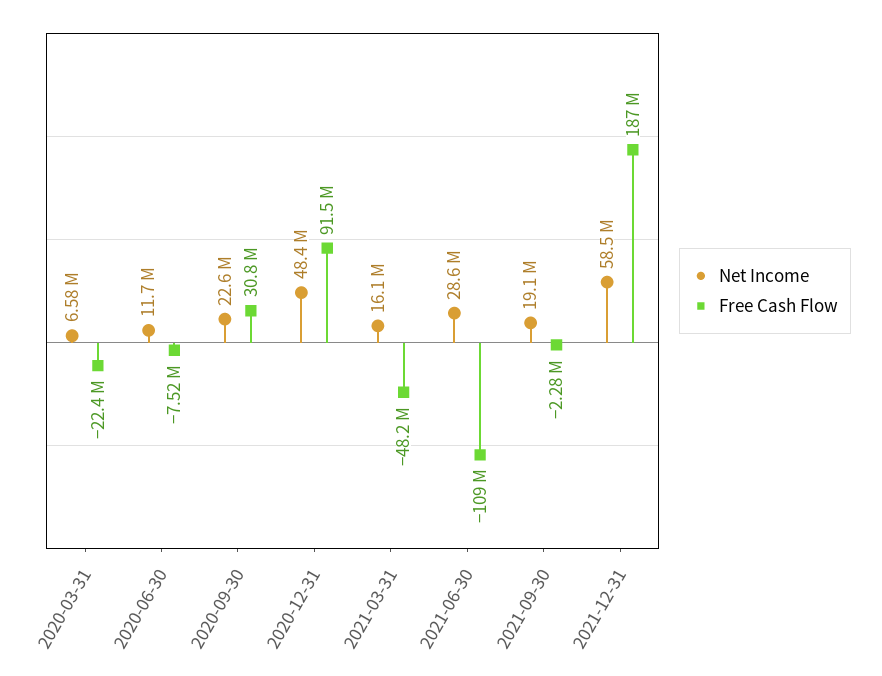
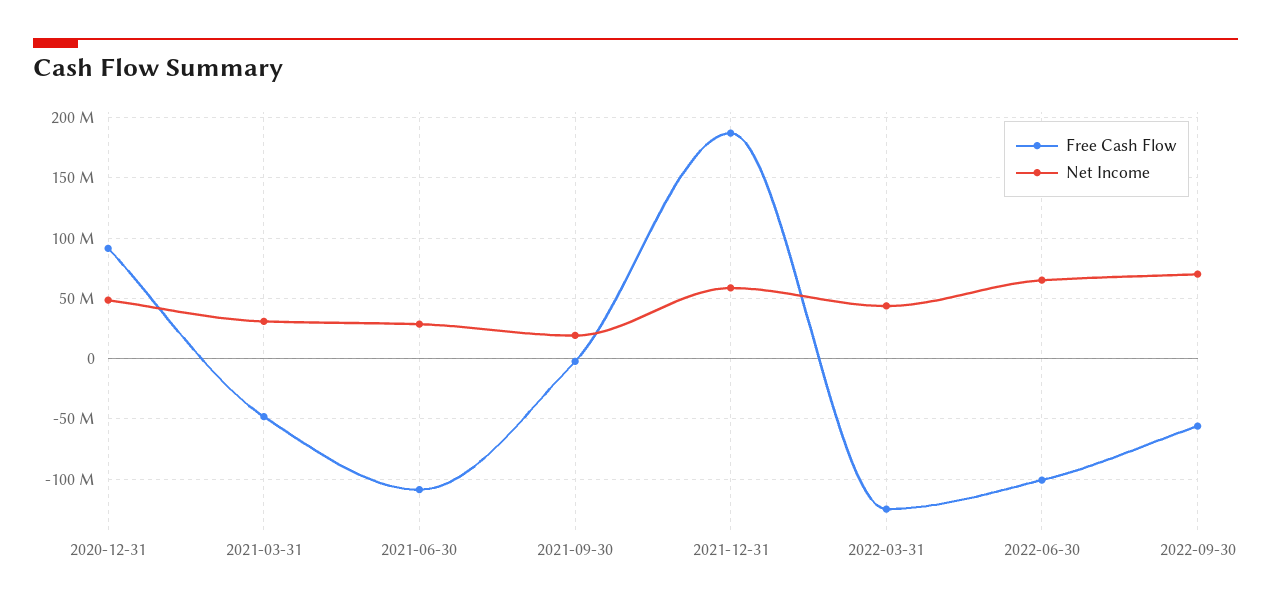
Net Income, 2020-03-31: 6580000 -> none
Free Cash Flow, 2020-03-31: -22400000 -> none
Net Income, 2020-06-30: 11700000 -> none
Free Cash Flow, 2020-06-30: -7520000 -> none
Net Income, 2020-09-30: 22600000 -> none
Free Cash Flow, 2020-09-30: 30800000 -> none
Net Income, 2021-03-31: 16100000 -> 30000000
Free Cash Flow, 2022-03-31: none -> -125000000
Net Income, 2022-03-31: none -> 45000000
Free Cash Flow, 2022-06-30: none -> -100000000
Net Income, 2022-06-30: none -> 65000000
Free Cash Flow, 2022-09-30: none -> -55000000
Net Income, 2022-09-30: none -> 70000000

